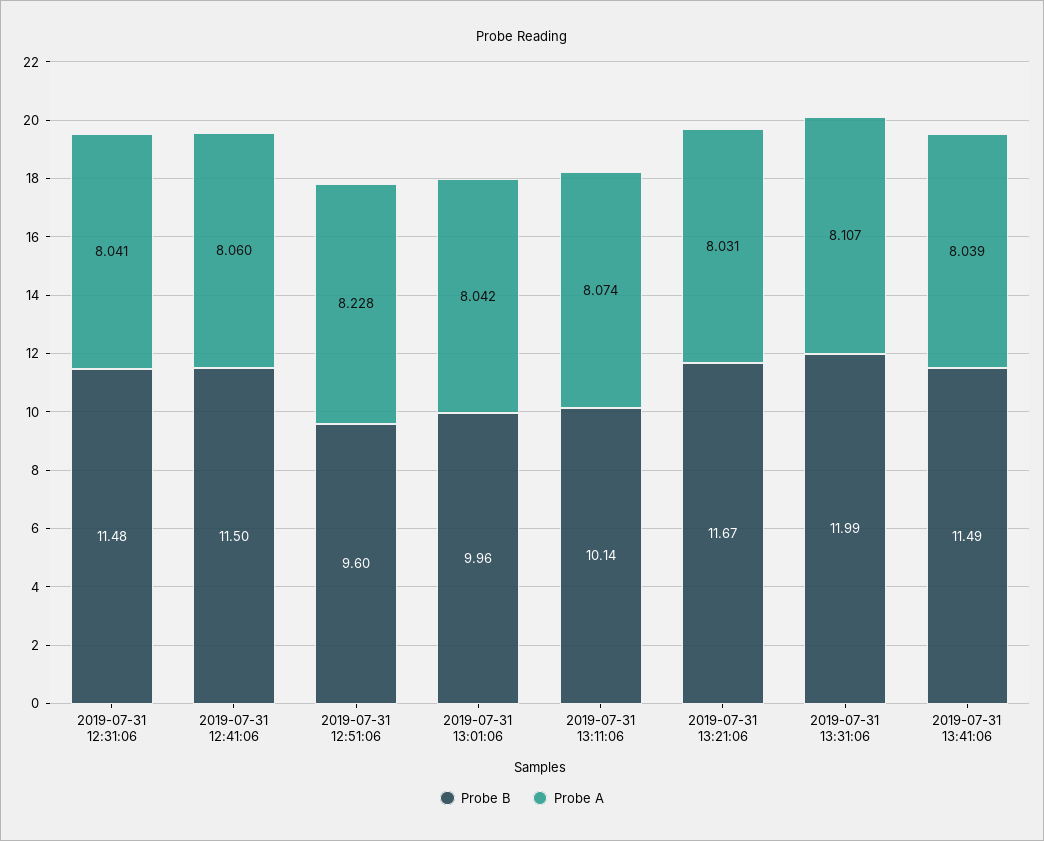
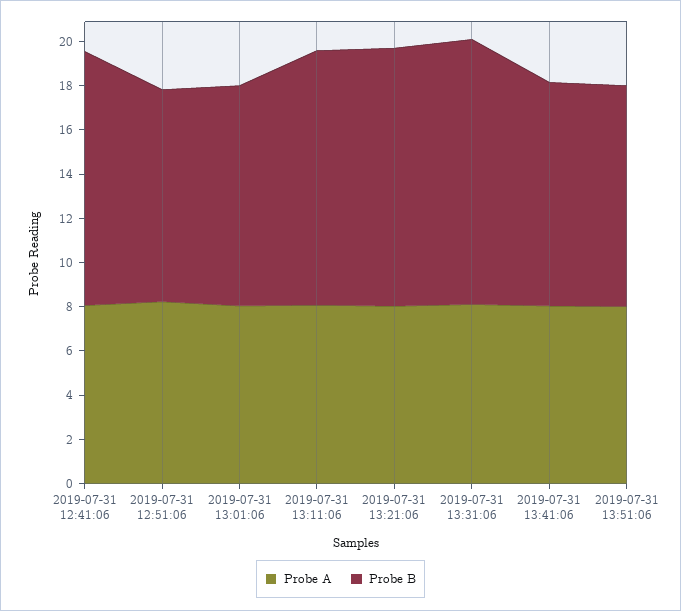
Probe B, 2019-07-31 12:31:06: 11.48 -> none
Probe A, 2019-07-31 12:31:06: 8.041 -> none
Probe B, 2019-07-31 13:11:06: 10.14 -> 11.5
Probe B, 2019-07-31 13:41:06: 11.49 -> 10
Probe A, 2019-07-31 13:51:06: none -> 8
Probe B, 2019-07-31 13:51:06: none -> 10

